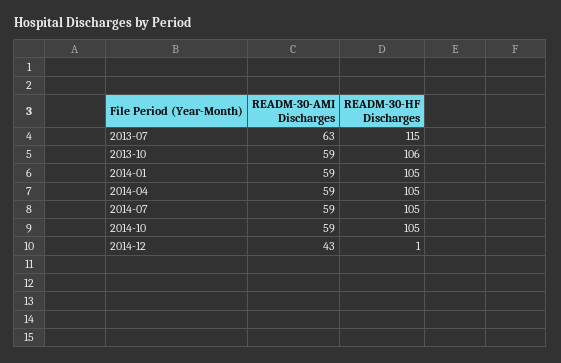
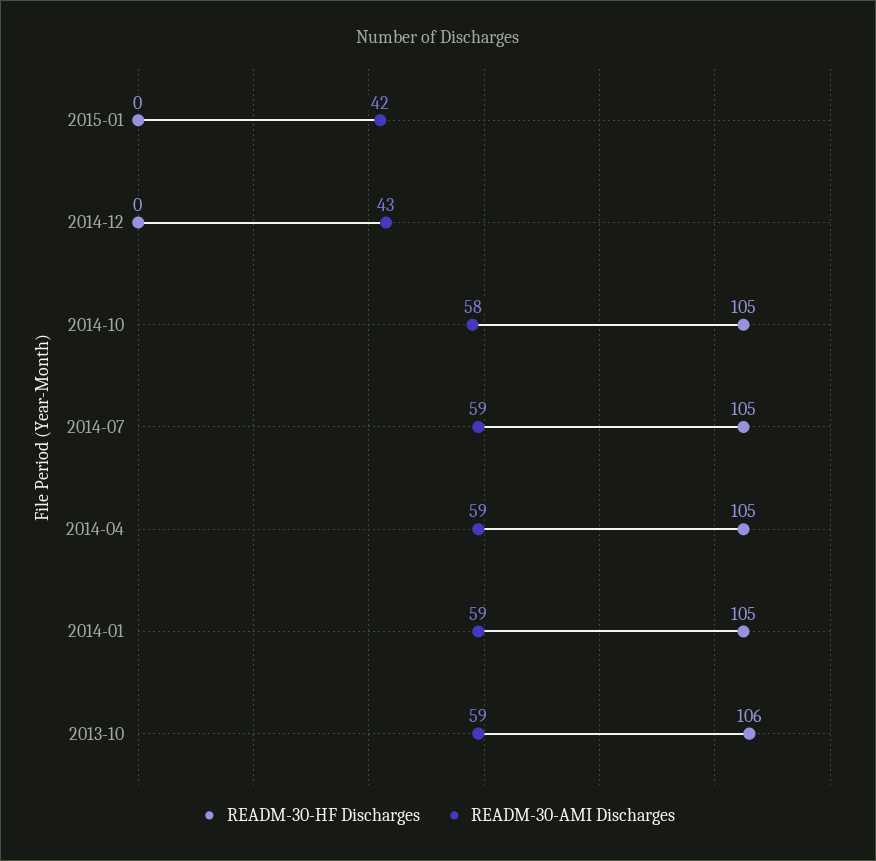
READM-30-AMI Discharges, 2013-07: 63 -> none
READM-30-HF Discharges, 2013-07: 115 -> none
READM-30-AMI Discharges, 2014-10: 59 -> 58
READM-30-HF Discharges, 2014-12: 1 -> 0
READM-30-HF Discharges, 2015-01: none -> 0
READM-30-AMI Discharges, 2015-01: none -> 42

